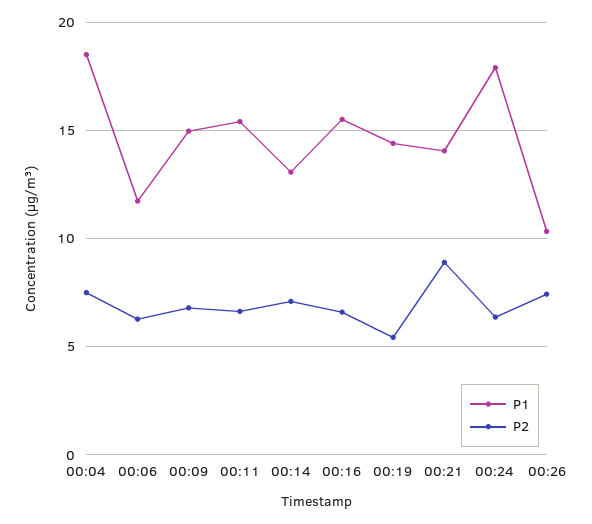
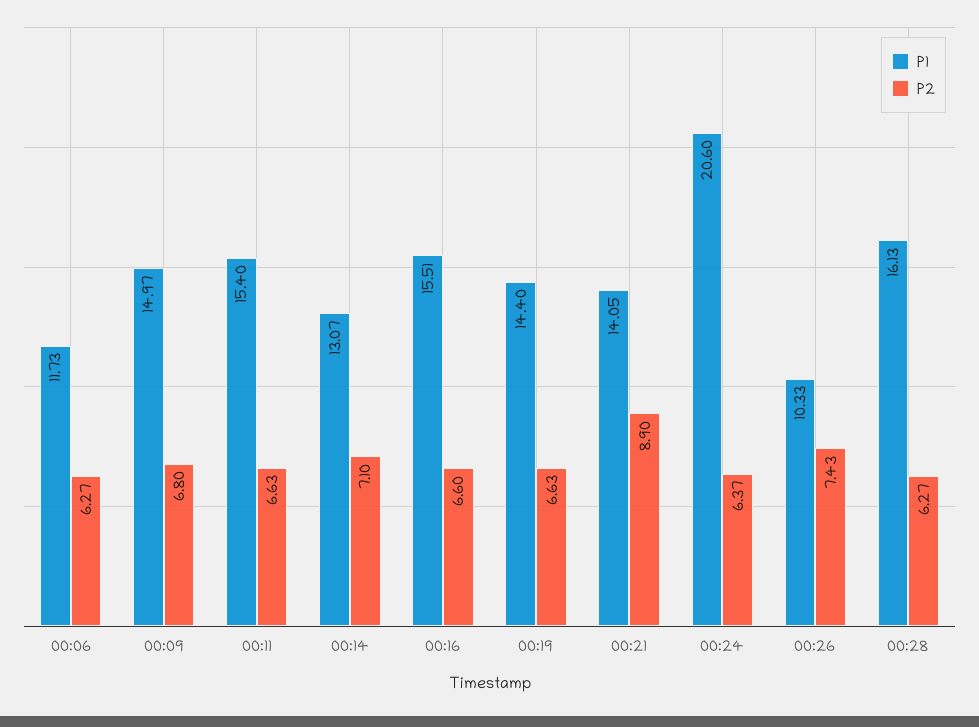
P1, 00:04: 18.5 -> none
P2, 00:04: 7.5 -> none
P2, 00:19: 5.5 -> 6.63
P1, 00:24: 18 -> 20.6
P1, 00:28: none -> 16.13
P2, 00:28: none -> 6.27

